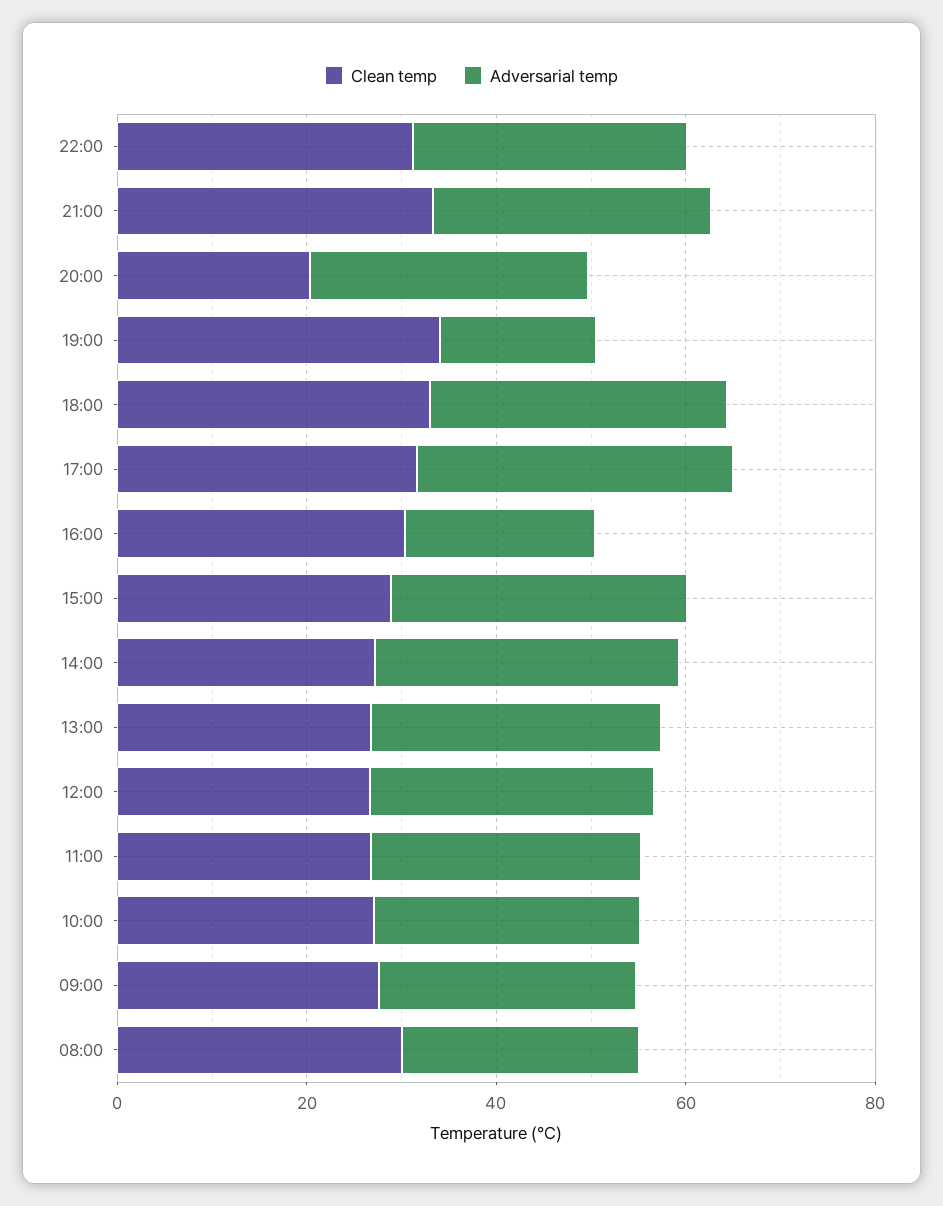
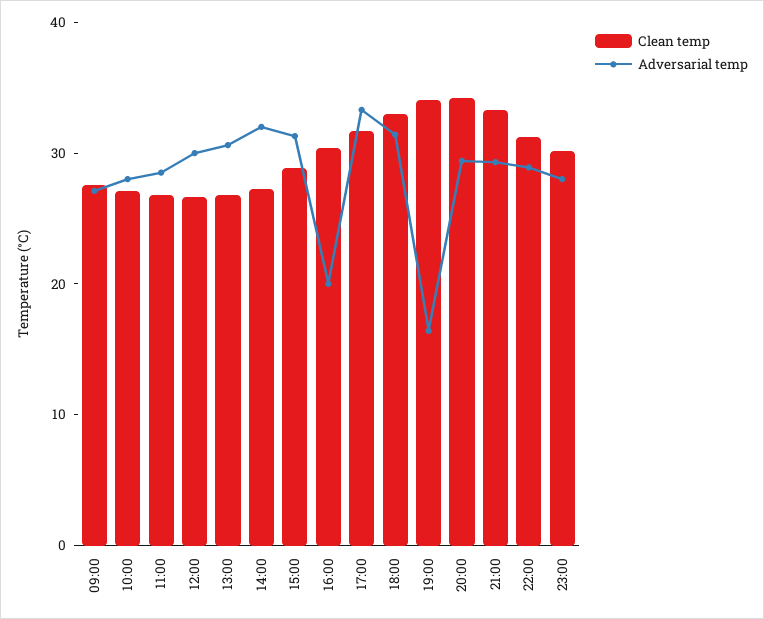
Clean temp, 20:00: 20 -> 34
Clean temp, 08:00: 30 -> none
Adversarial temp, 08:00: 25 -> none
Clean temp, 23:00: none -> 30
Adversarial temp, 23:00: none -> 28

